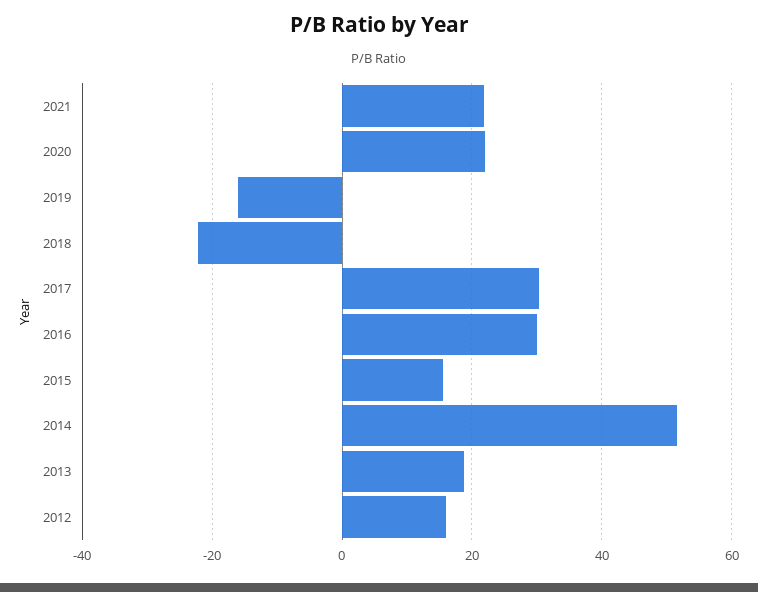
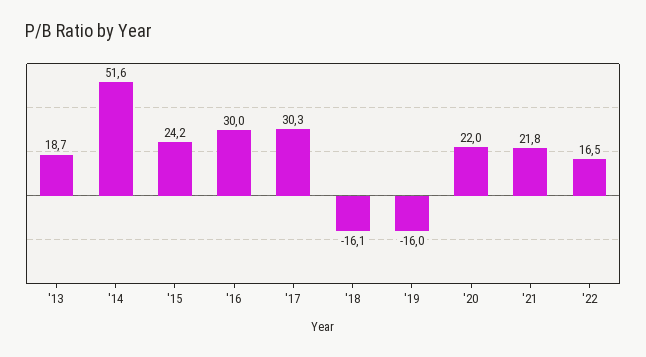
2018: -22 -> -16.1
2015: 16 -> 24.2
2012: 16 -> none
'22: none -> 16.5

